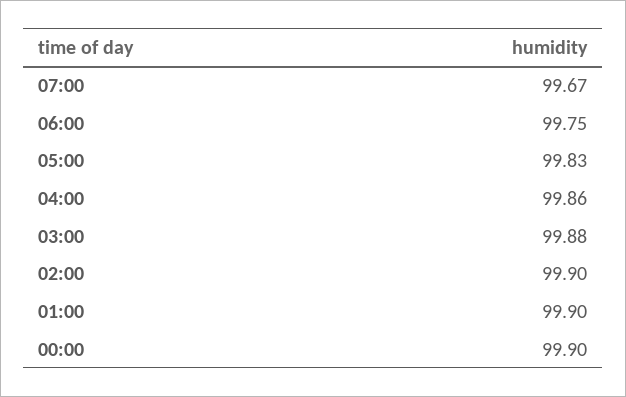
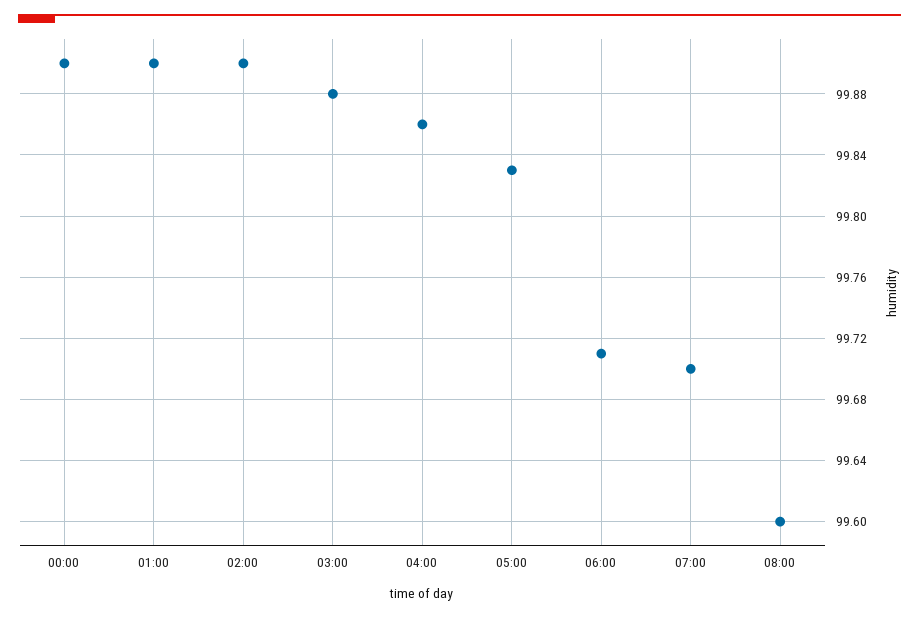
07:00: 99.67 -> 99.7
06:00: 99.75 -> 99.71
08:00: none -> 99.6

